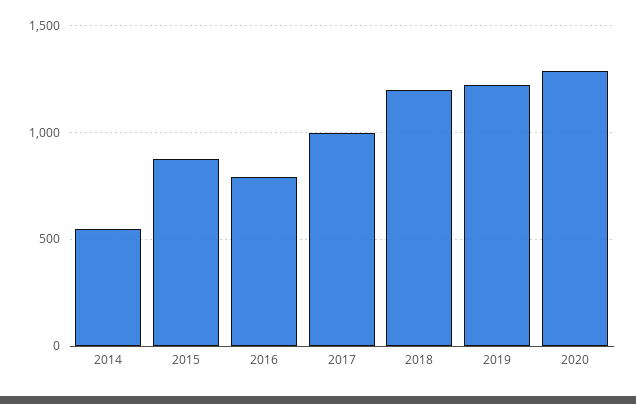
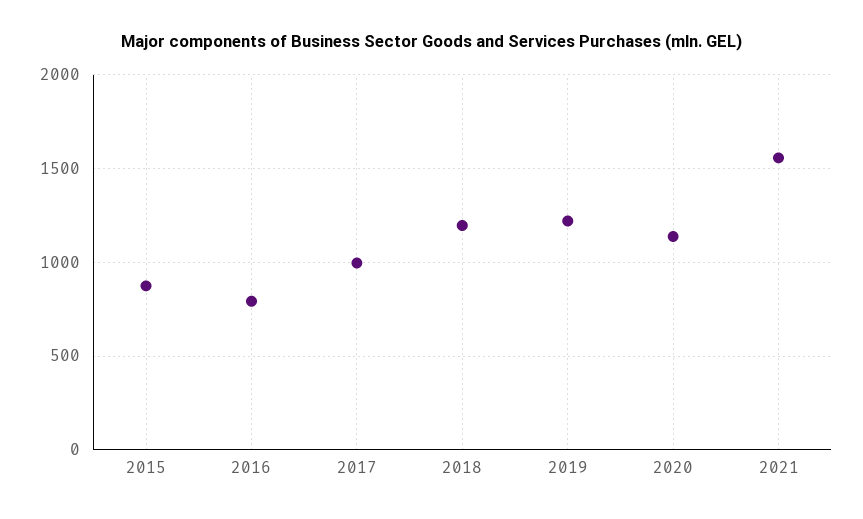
2014: 550 -> none
2020: 1300 -> 1150
2021: none -> 1550

